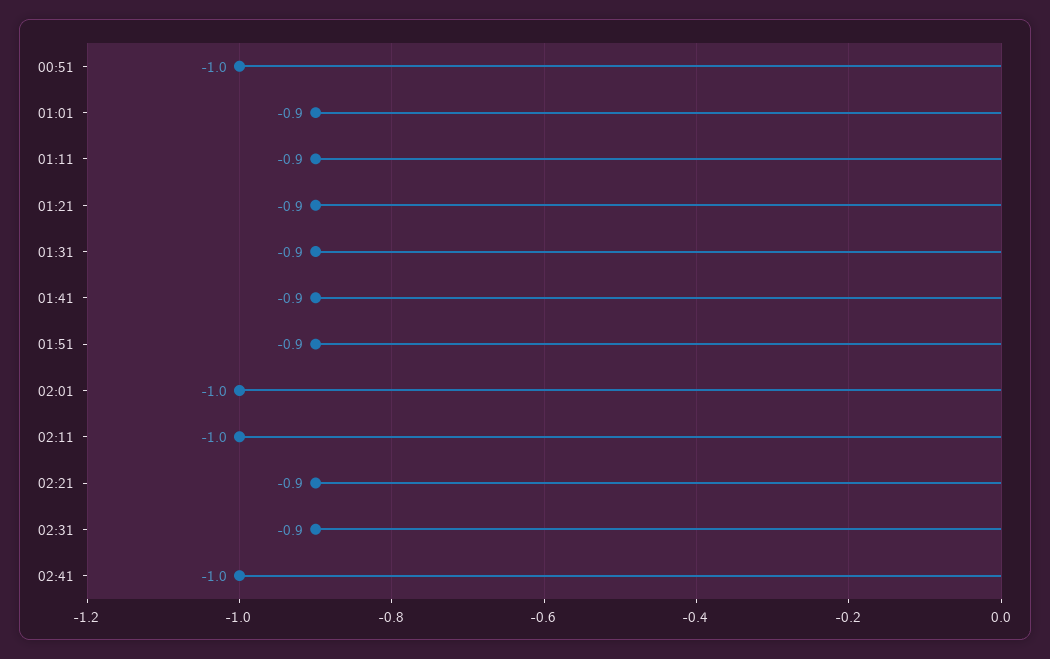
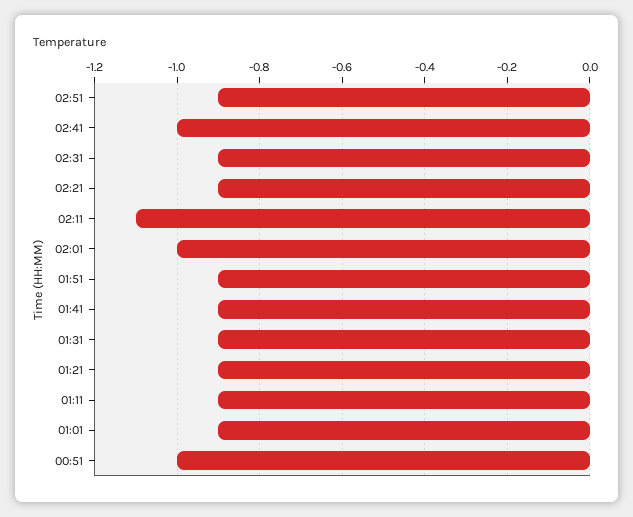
02:11: -1 -> -1.1
02:51: none -> -0.9

